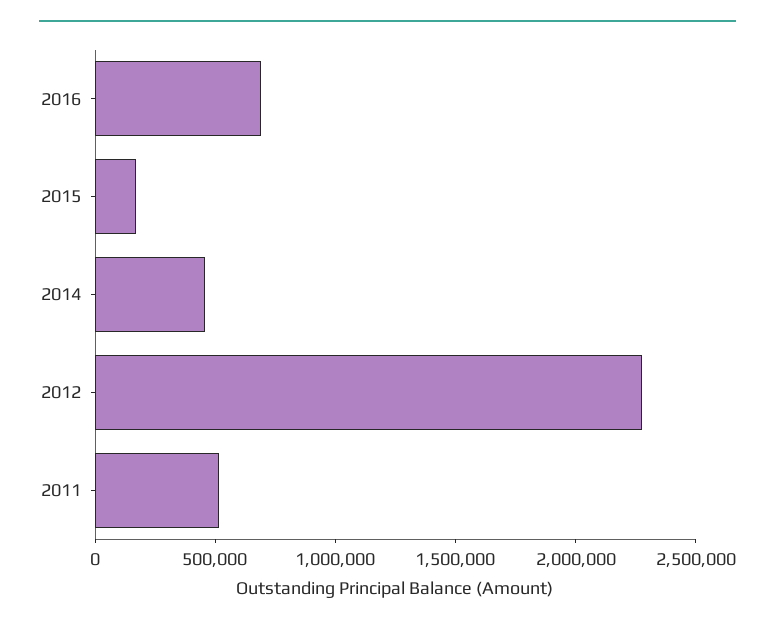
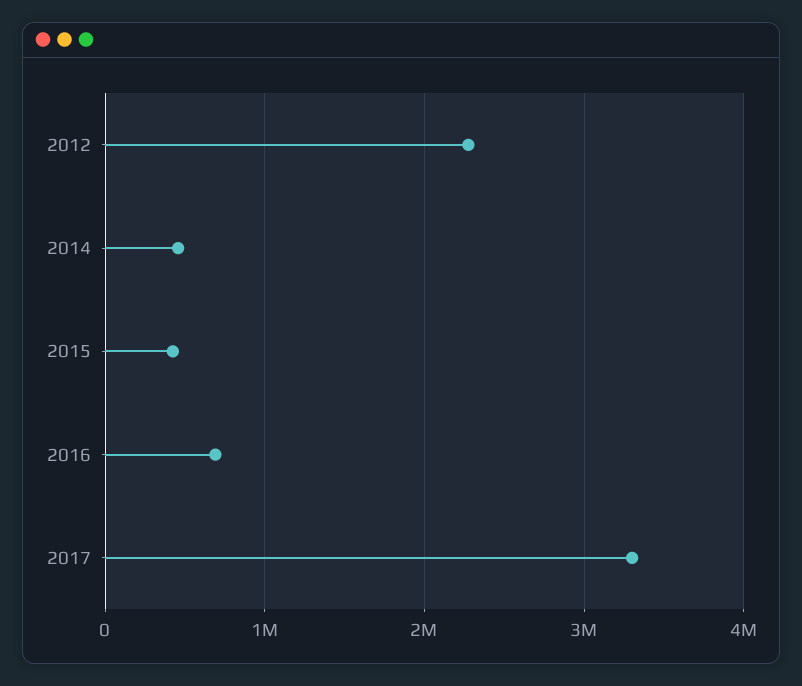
2015: 200000 -> 400000
2011: 500000 -> none
2017: none -> 3300000

